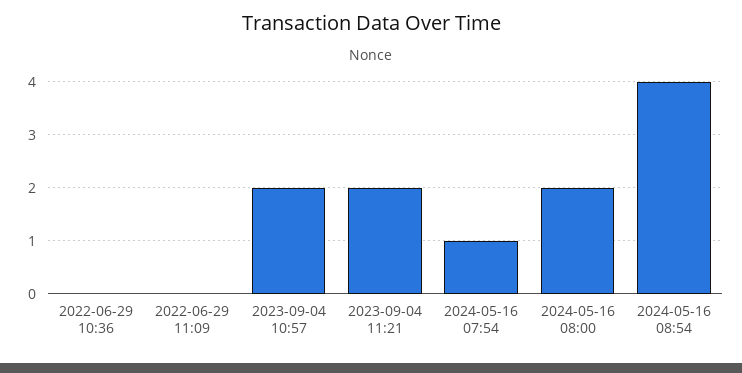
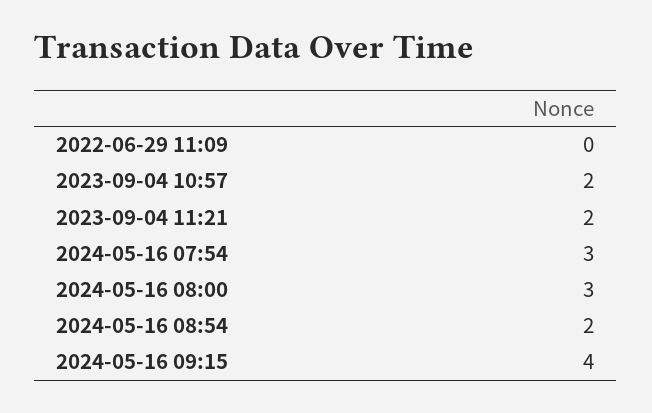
2022-06-29 10:36: 0 -> none
2024-05-16 07:54: 1 -> 3
2024-05-16 08:00: 2 -> 3
2024-05-16 08:54: 4 -> 2
2024-05-16 09:15: none -> 4

